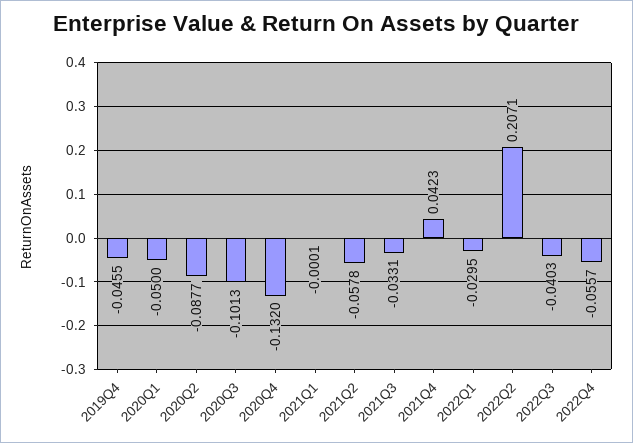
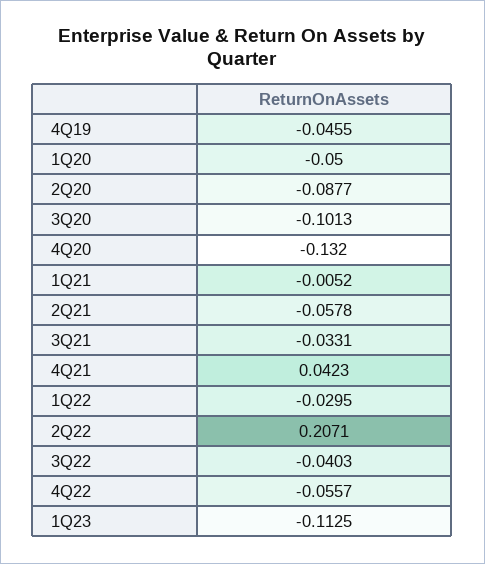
2021Q1: -0.0001 -> -0.0052
1Q23: none -> -0.1125

